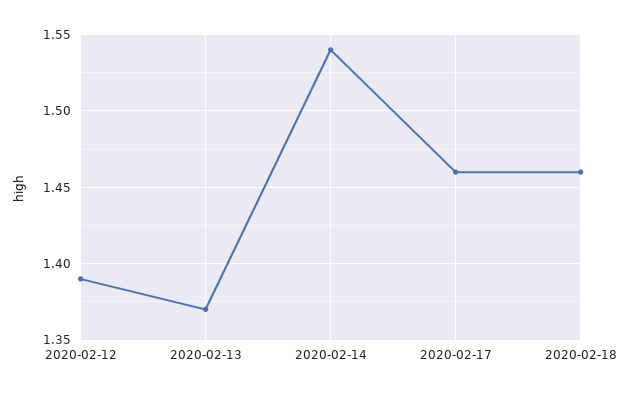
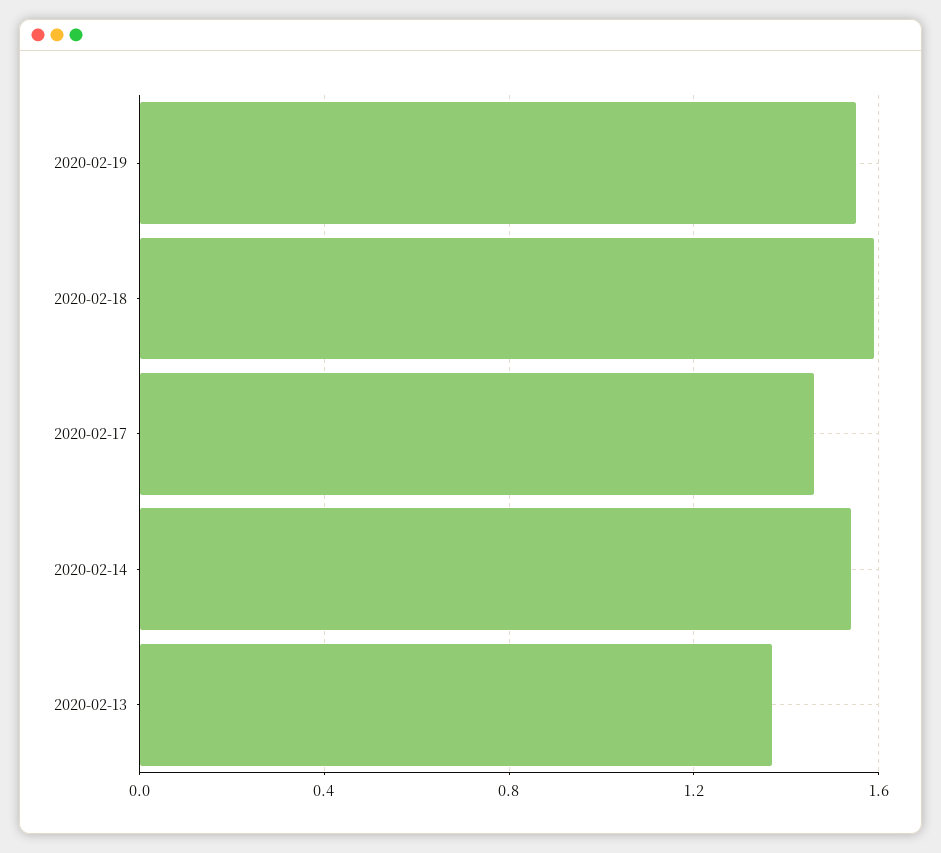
2020-02-12: 1.39 -> none
2020-02-18: 1.46 -> 1.6
2020-02-19: none -> 1.55

